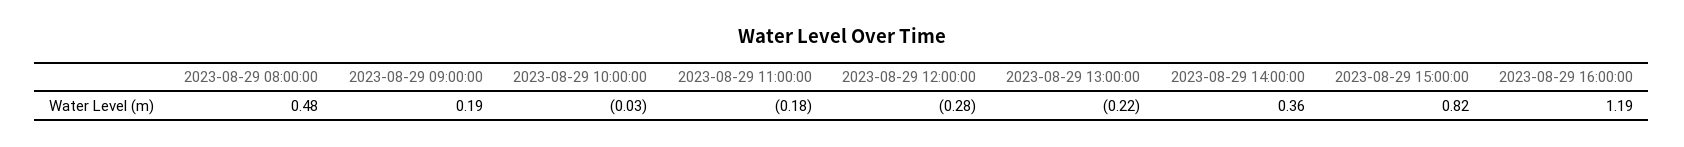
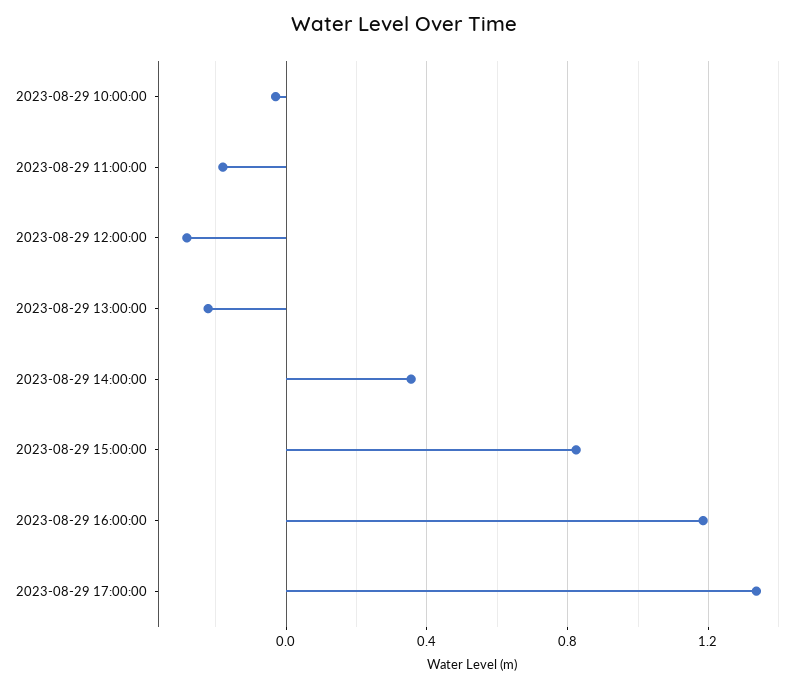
2023-08-29 08:00:00: 0.48 -> none
2023-08-29 09:00:00: 0.19 -> none
2023-08-29 17:00:00: none -> 1.35

